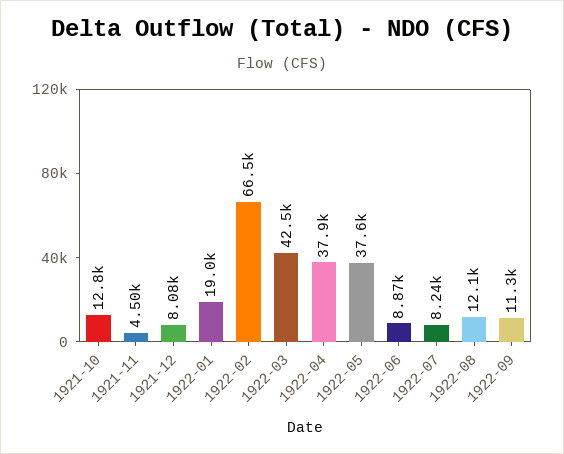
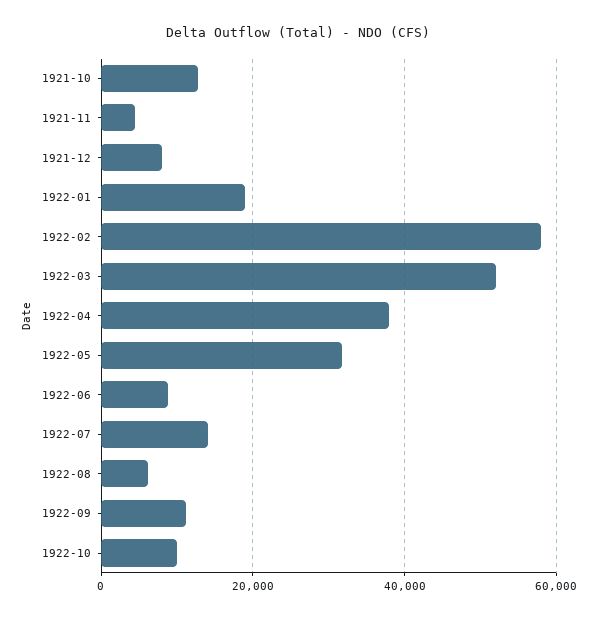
1922-02: 66500 -> 58000
1922-03: 42500 -> 52000
1922-05: 37600 -> 32000
1922-07: 8240 -> 14000
1922-08: 12100 -> 6000
1922-10: none -> 10000

